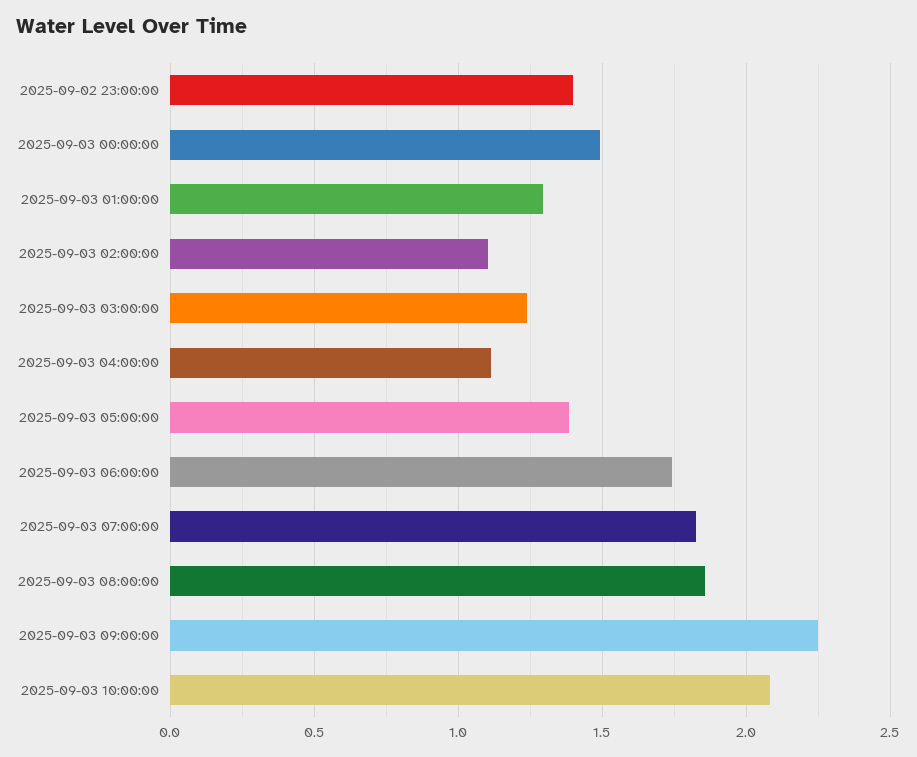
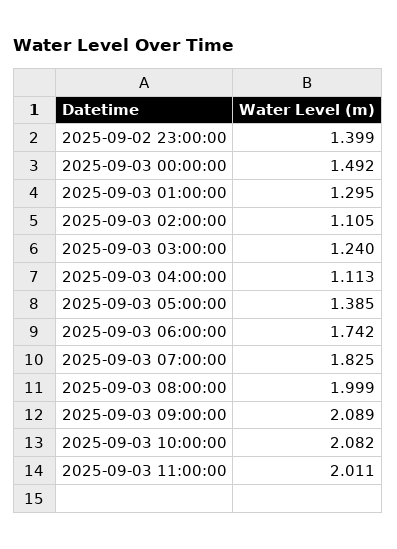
2025-09-03 08:00:00: 1.85 -> 1.999
2025-09-03 09:00:00: 2.25 -> 2.089
2025-09-03 11:00:00: none -> 2.011

